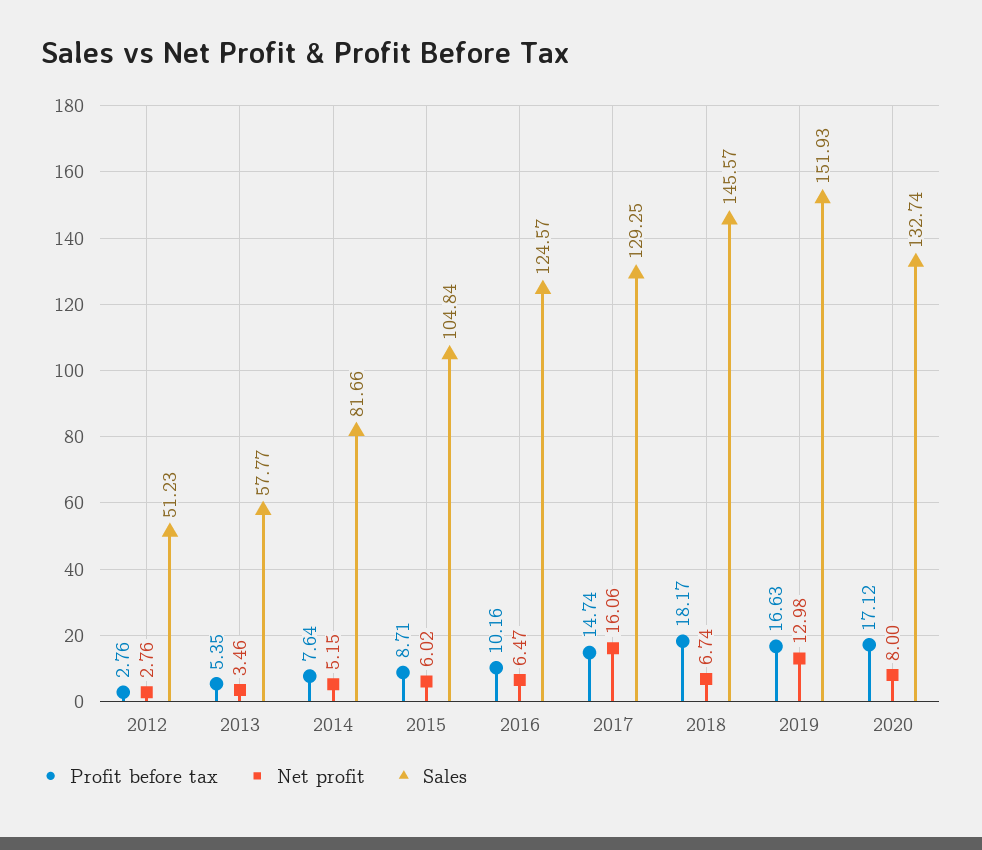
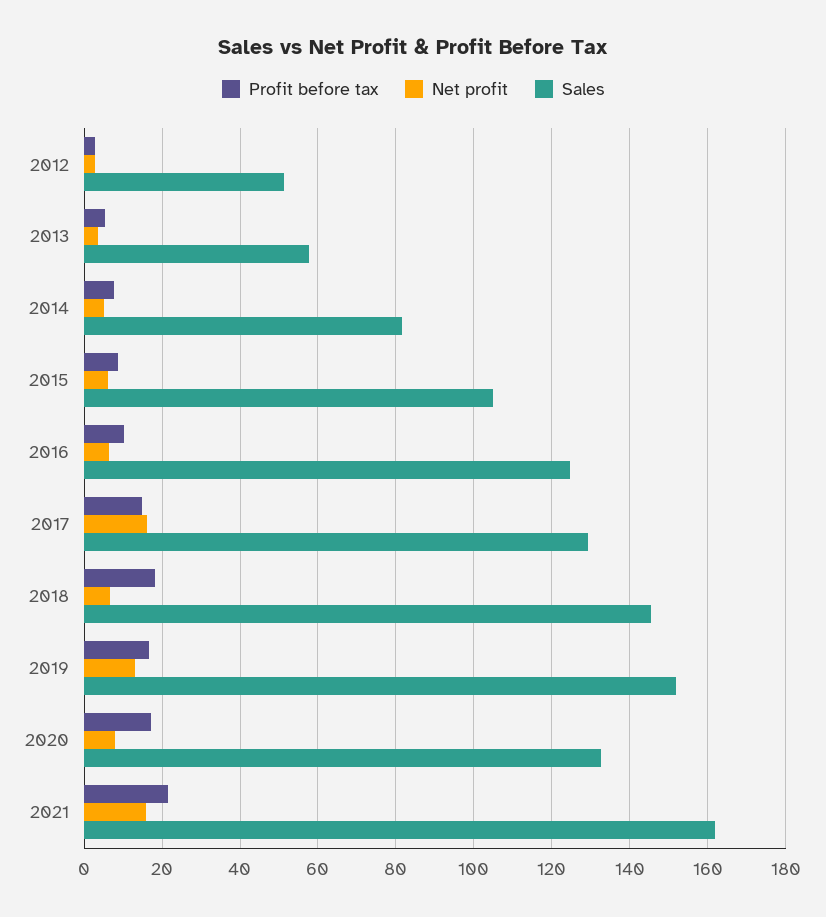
Profit before tax, 2021: none -> 22
Net profit, 2021: none -> 16
Sales, 2021: none -> 162

